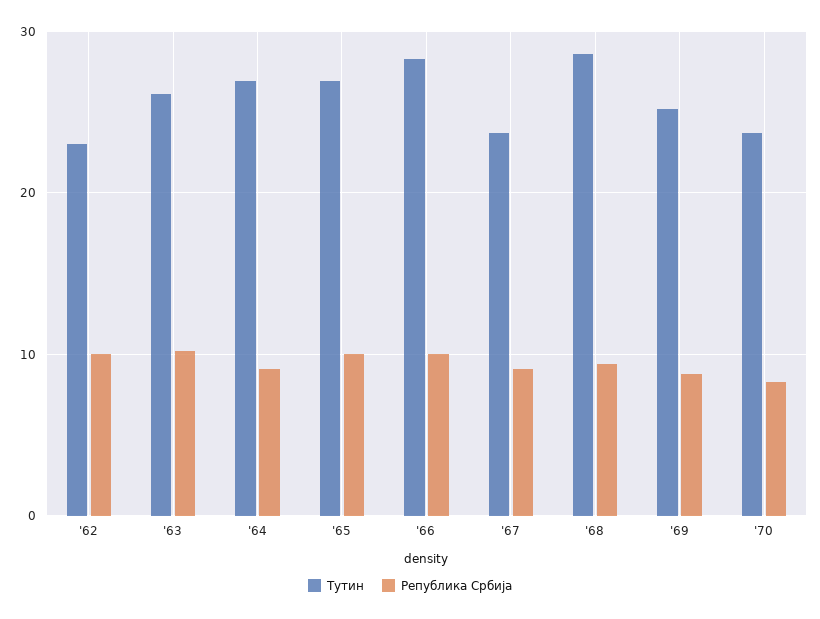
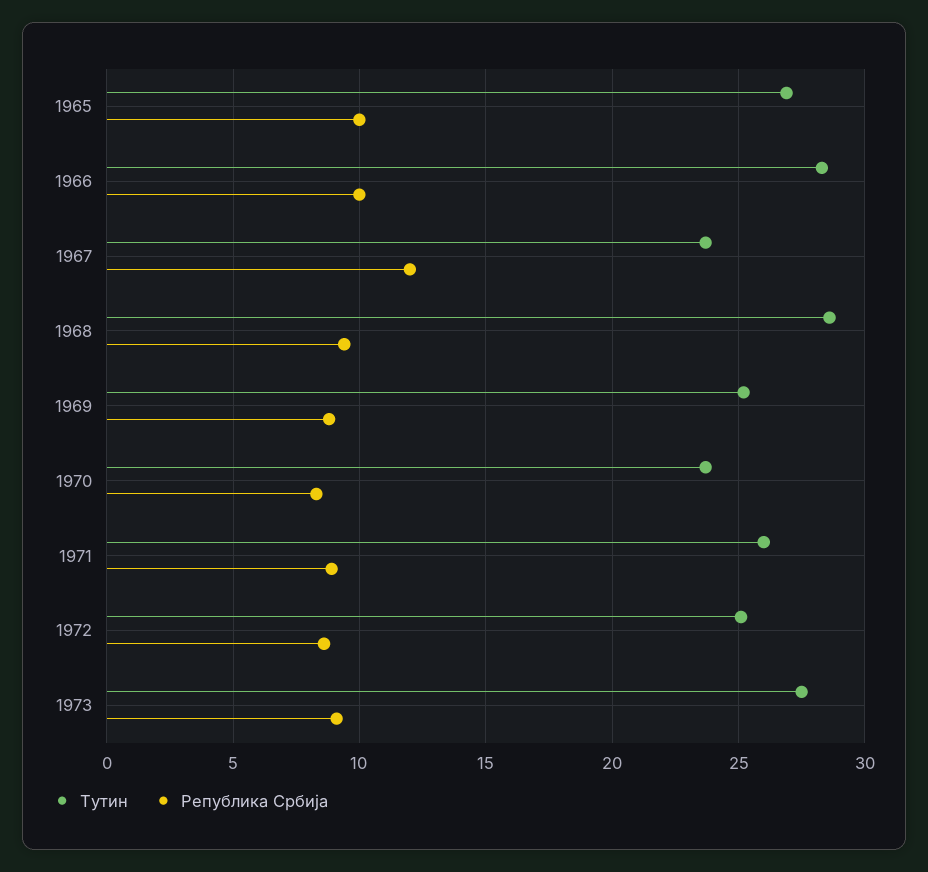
Тутин, '62: 23 -> none
Република Србија, '62: 10 -> none
Тутин, '63: 26 -> none
Република Србија, '63: 10 -> none
Тутин, '64: 27 -> none
Република Србија, '64: 9 -> none
Република Србија, '67: 9 -> 12
Тутин, 1971: none -> 26
Република Србија, 1971: none -> 9
Тутин, 1972: none -> 25
Република Србија, 1972: none -> 8.5
Тутин, 1973: none -> 27.5
Република Србија, 1973: none -> 9

